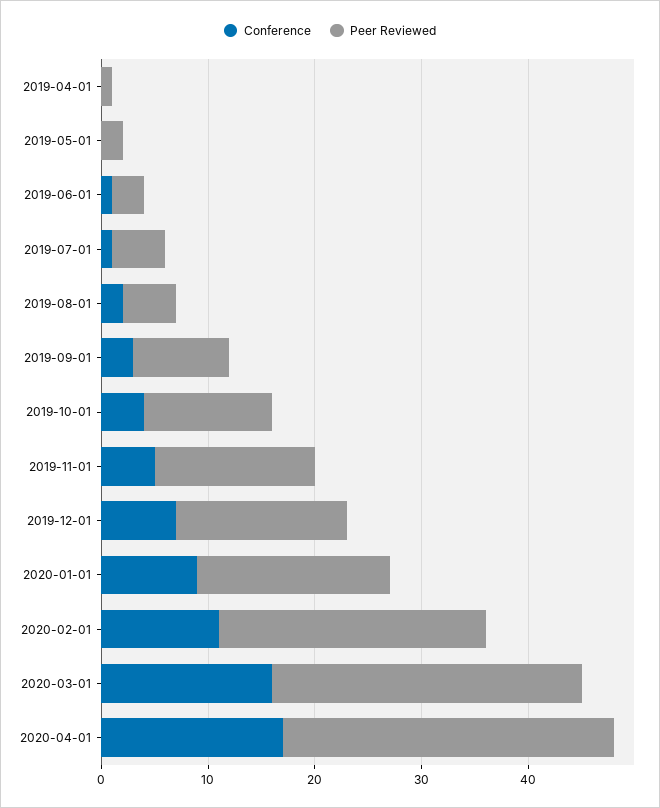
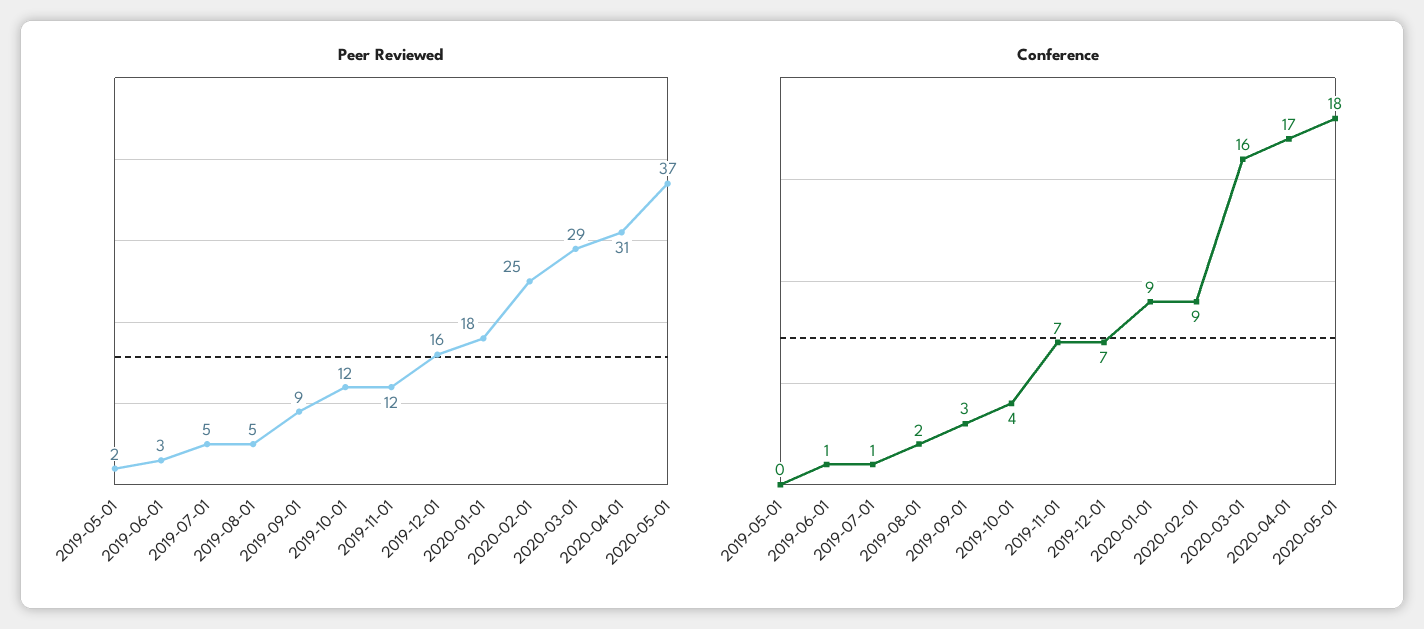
Conference, 2019-04-01: 0 -> none
Peer Reviewed, 2019-04-01: 1 -> none
Conference, 2019-11-01: 5 -> 7
Peer Reviewed, 2019-11-01: 15 -> 12
Conference, 2020-02-01: 11 -> 9
Peer Reviewed, 2020-05-01: none -> 37
Conference, 2020-05-01: none -> 18

